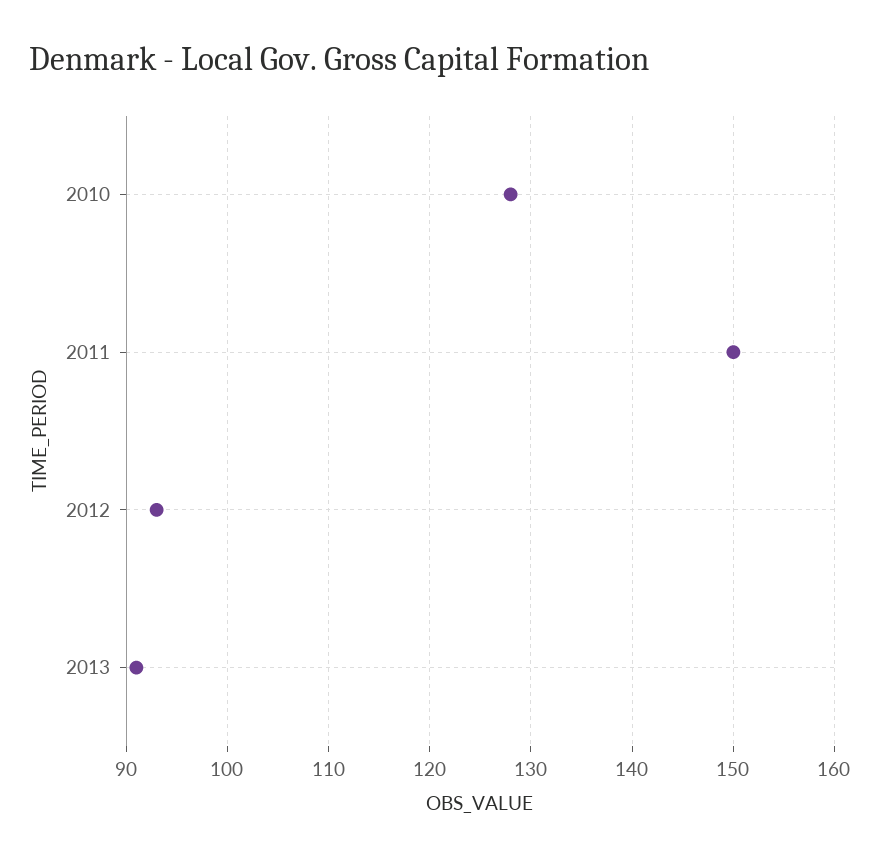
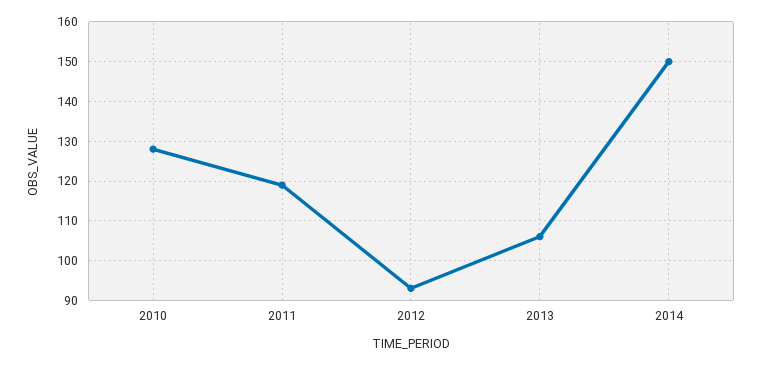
2011: 150 -> 120
2013: 91 -> 105
2014: none -> 150

